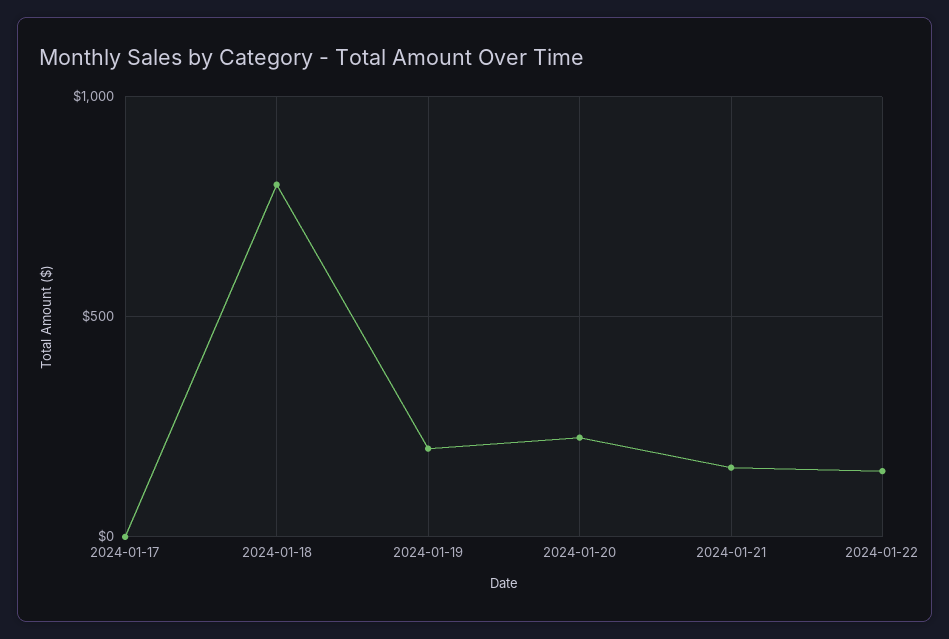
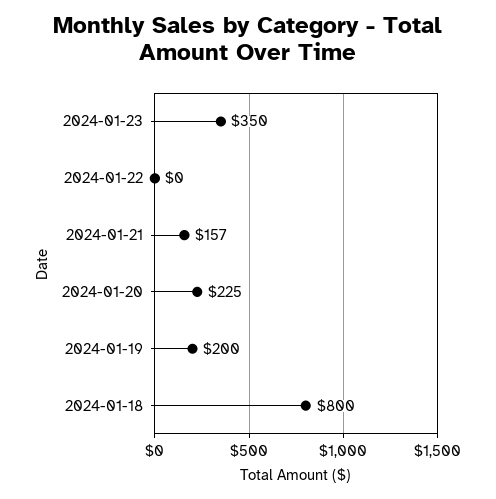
2024-01-17: 0 -> none
2024-01-22: 150 -> 0
2024-01-23: none -> 350

